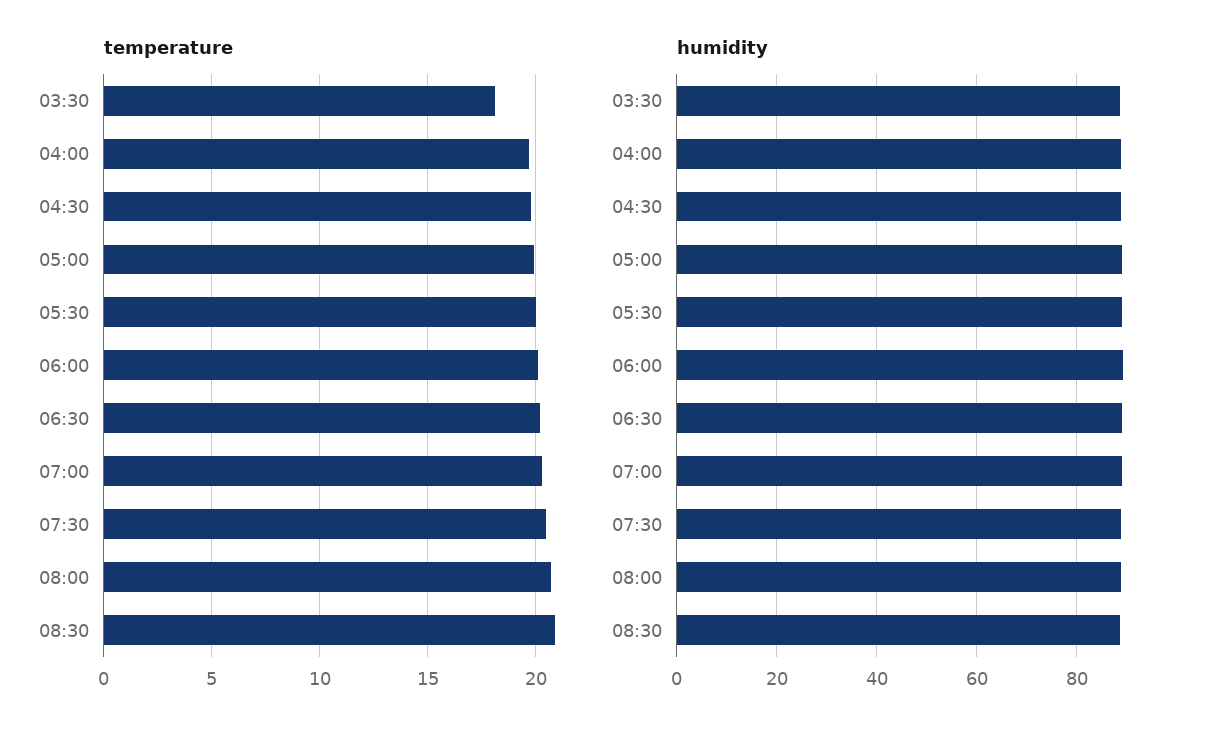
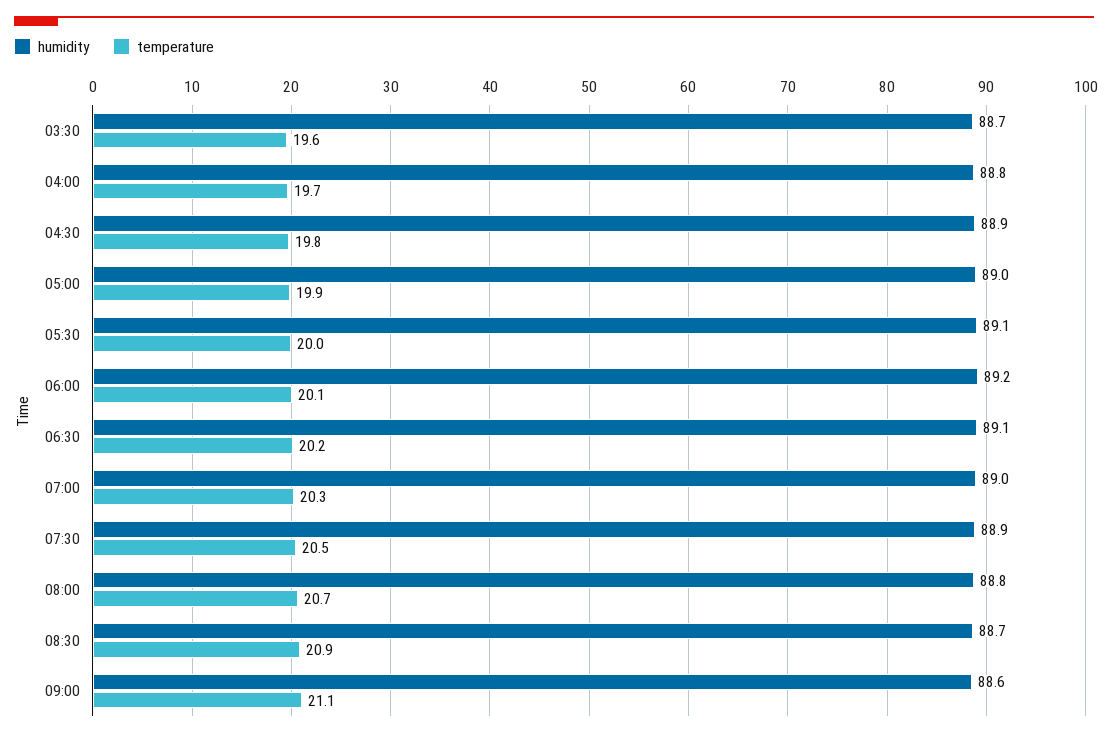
temperature, 03:30: 18 -> 19.6
humidity, 09:00: none -> 88.6
temperature, 09:00: none -> 21.1

